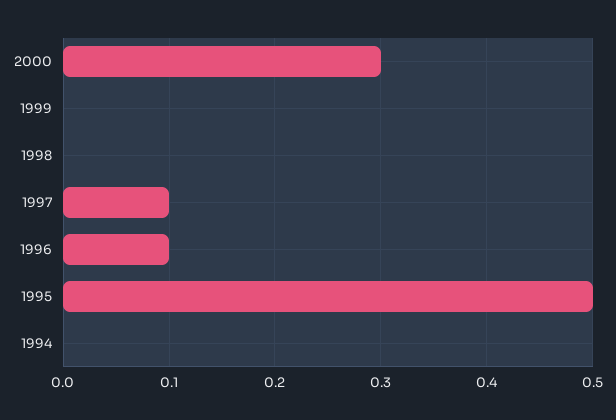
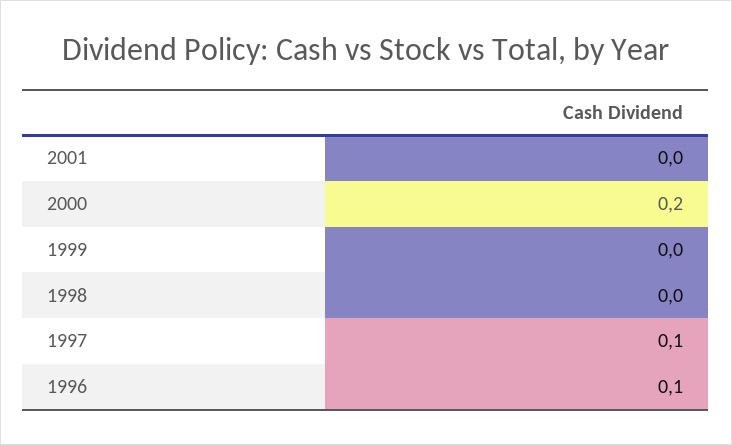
2000: 0.3 -> 0.2
1995: 0.5 -> none
1994: 0 -> none
2001: none -> 0

